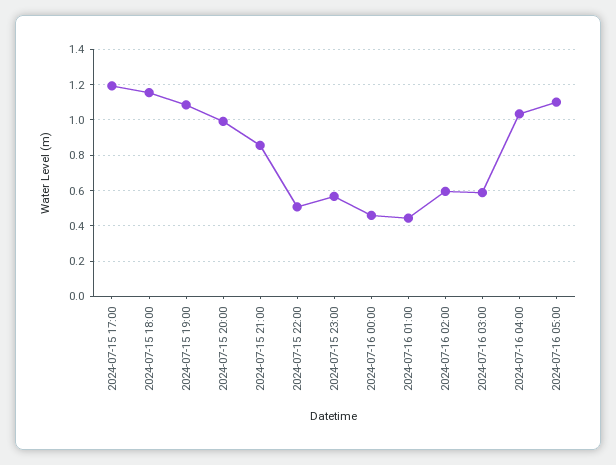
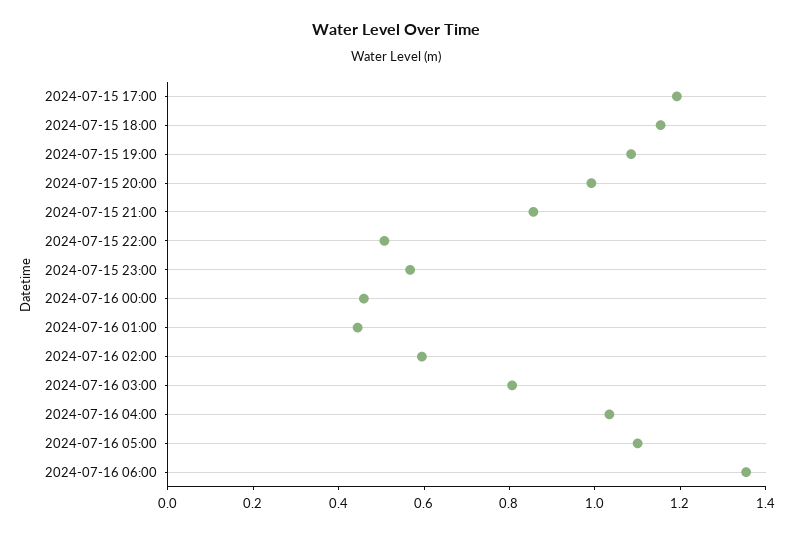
2024-07-16 03:00: 0.6 -> 0.8
2024-07-16 06:00: none -> 1.35

